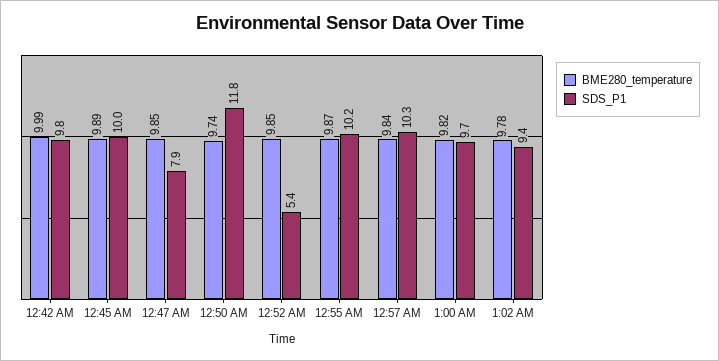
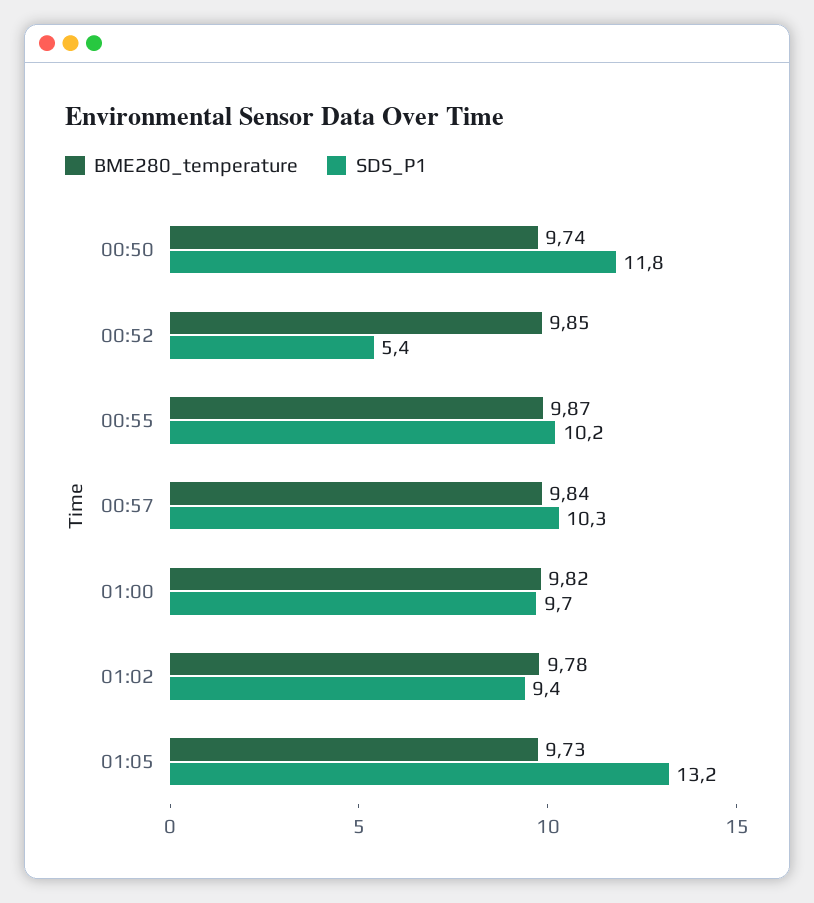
BME280_temperature, 12:42 AM: 9.99 -> none
SDS_P1, 12:42 AM: 9.8 -> none
BME280_temperature, 12:45 AM: 9.89 -> none
SDS_P1, 12:45 AM: 10 -> none
BME280_temperature, 12:47 AM: 9.85 -> none
SDS_P1, 12:47 AM: 7.9 -> none
BME280_temperature, 01:05: none -> 9.73
SDS_P1, 01:05: none -> 13.2

